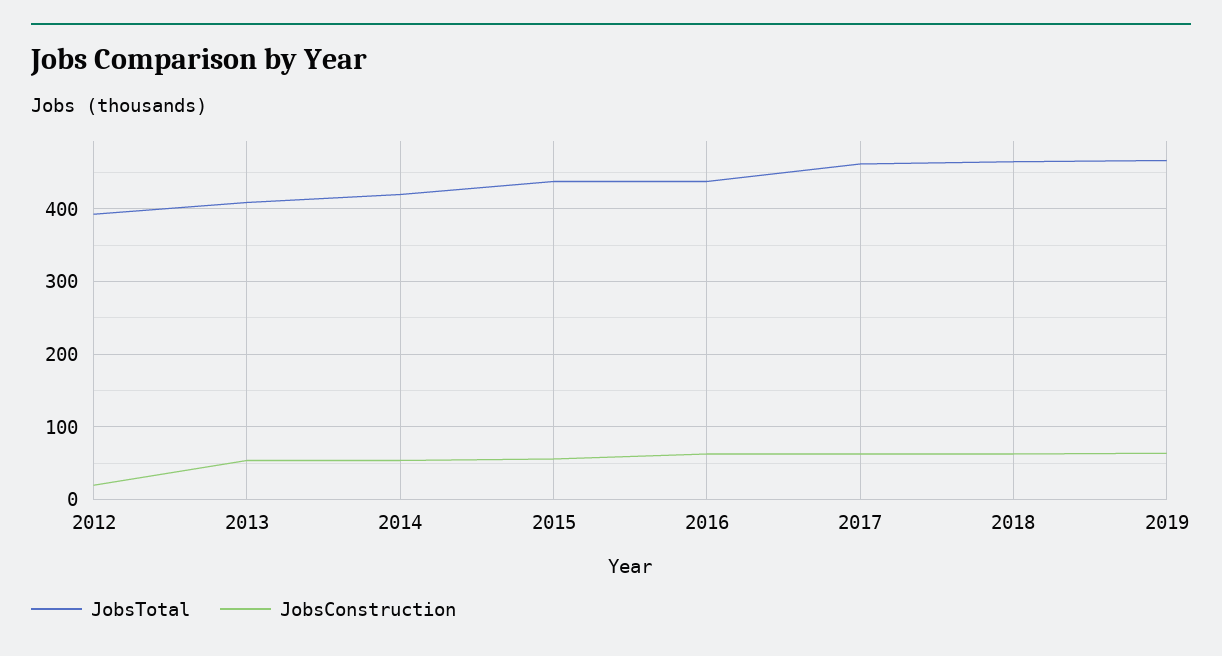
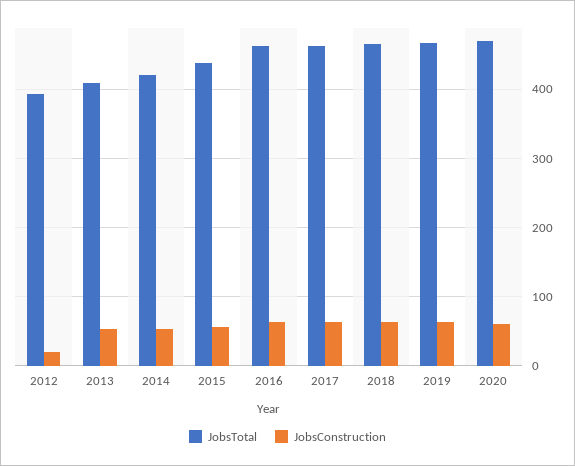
JobsTotal, 2016: 440 -> 460
JobsTotal, 2020: none -> 470
JobsConstruction, 2020: none -> 60

